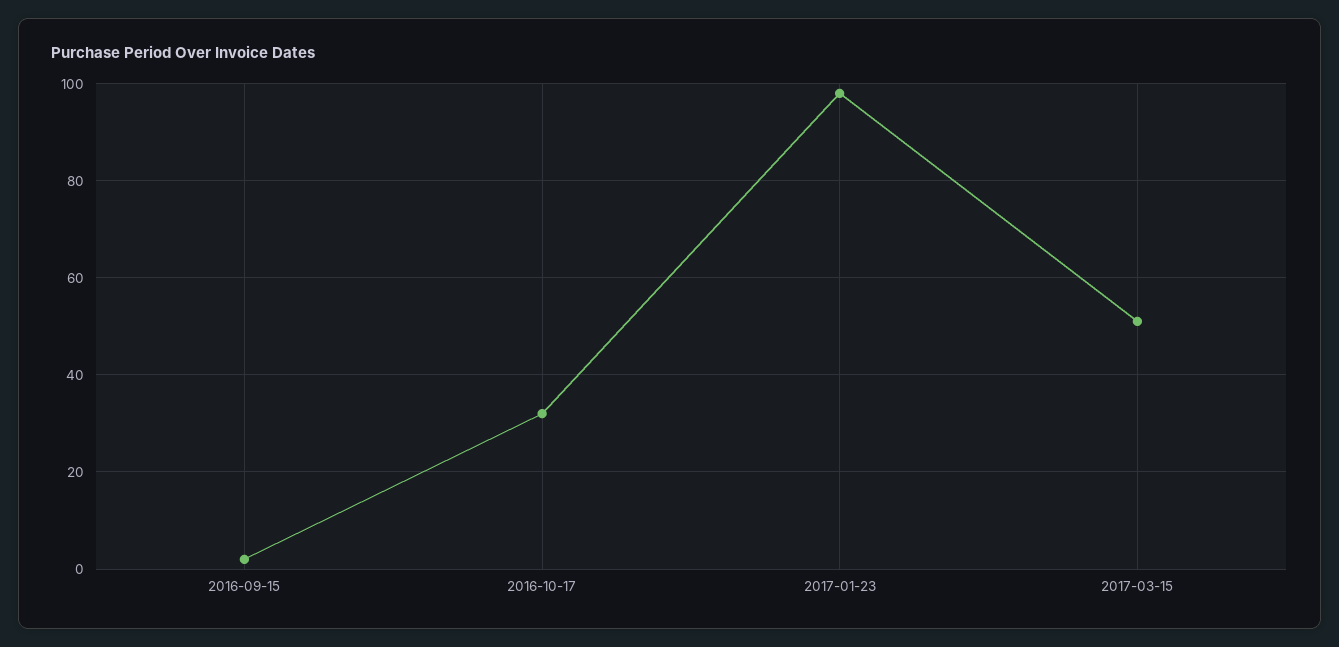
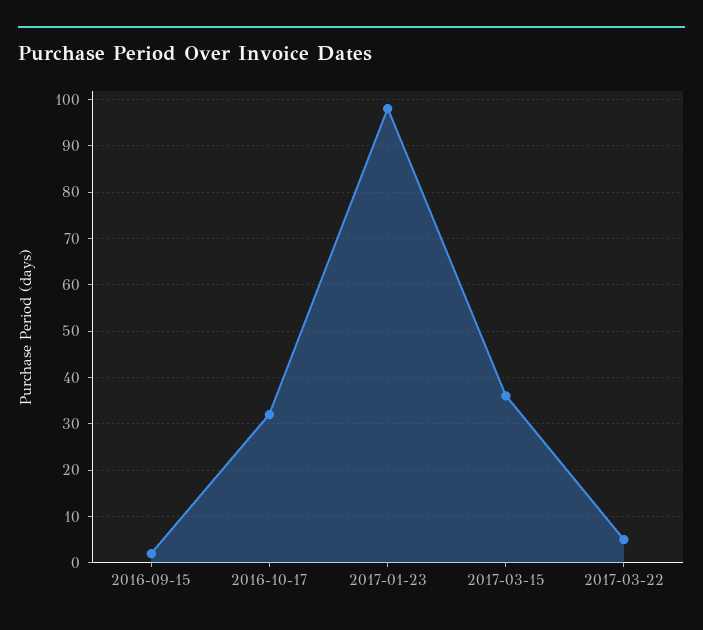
2017-03-15: 50 -> 35
2017-03-22: none -> 5

